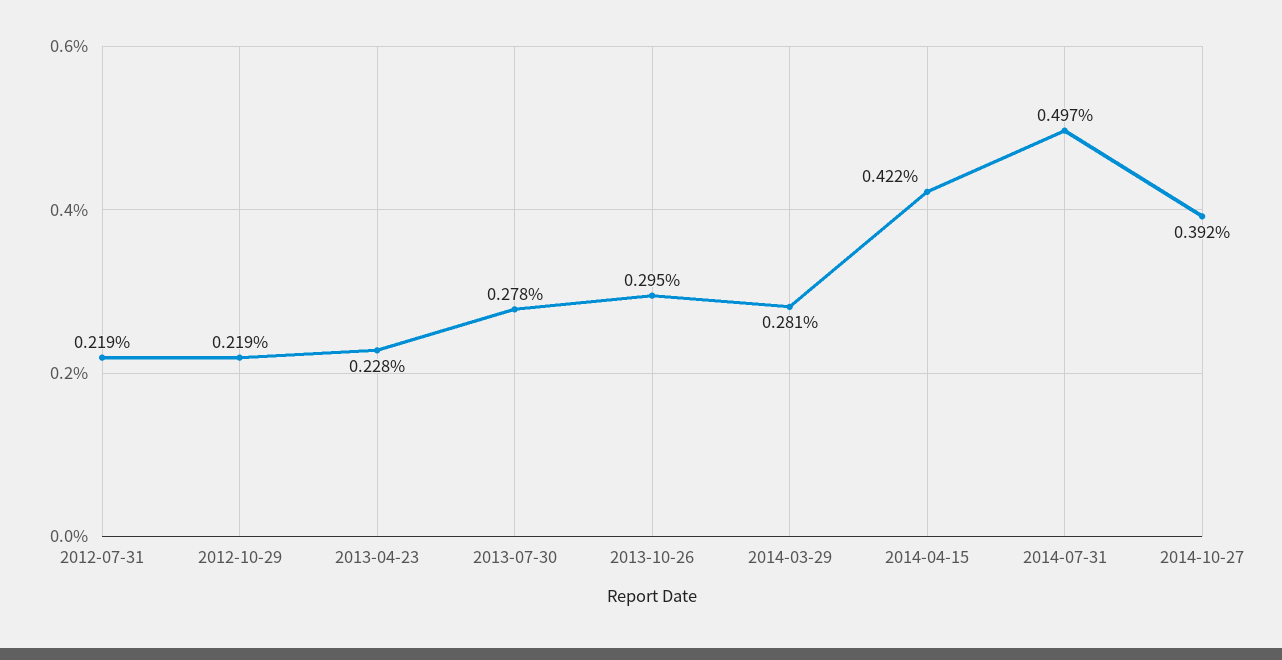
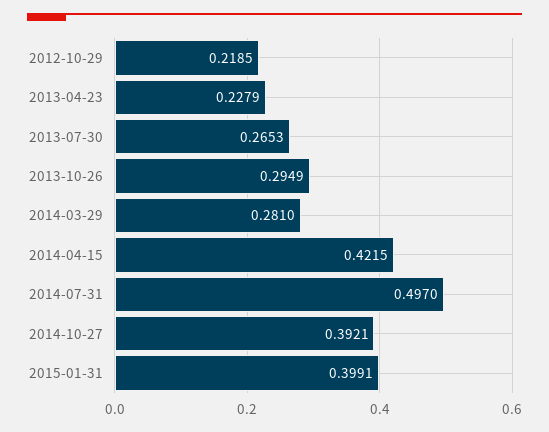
2012-07-31: 0.219 -> none
2013-07-30: 0.278 -> 0.2653
2015-01-31: none -> 0.3991

